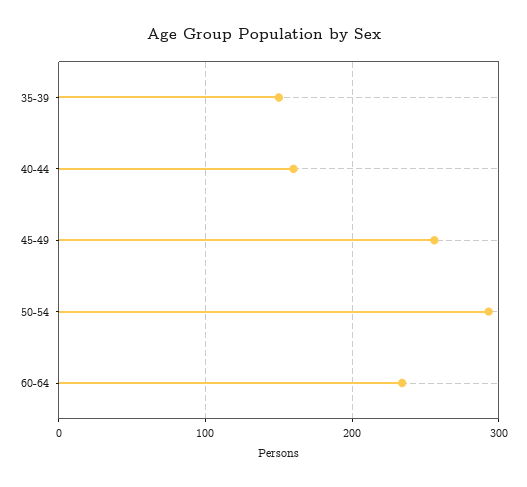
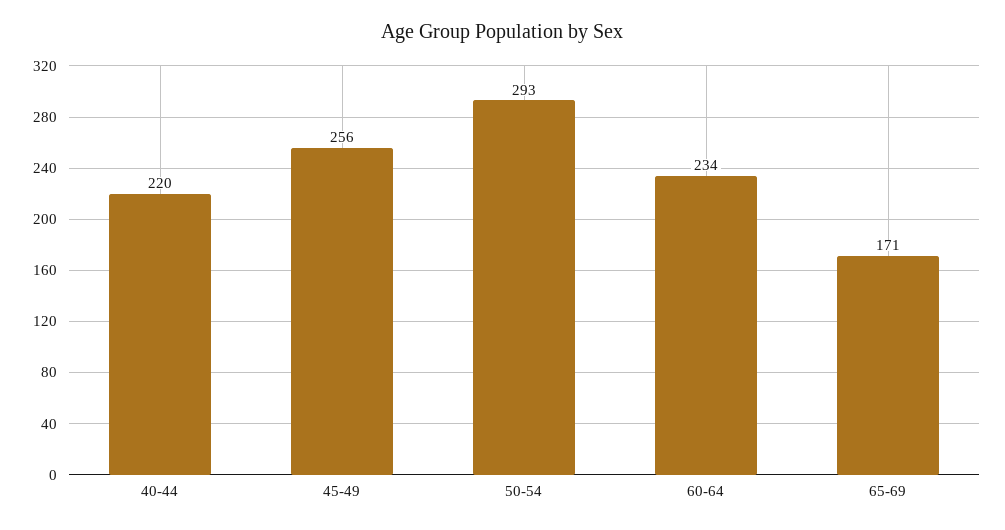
35-39: 150 -> none
40-44: 160 -> 220
65-69: none -> 171

